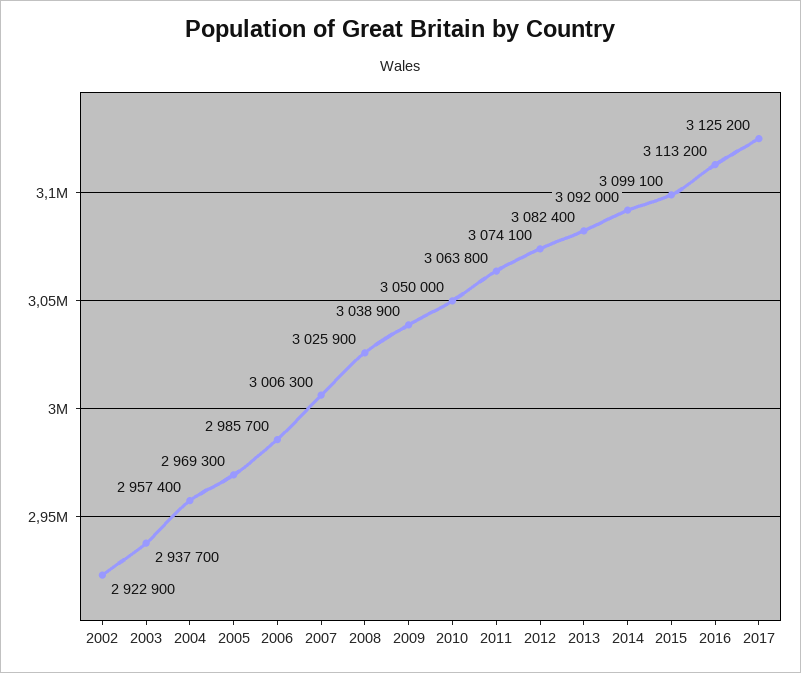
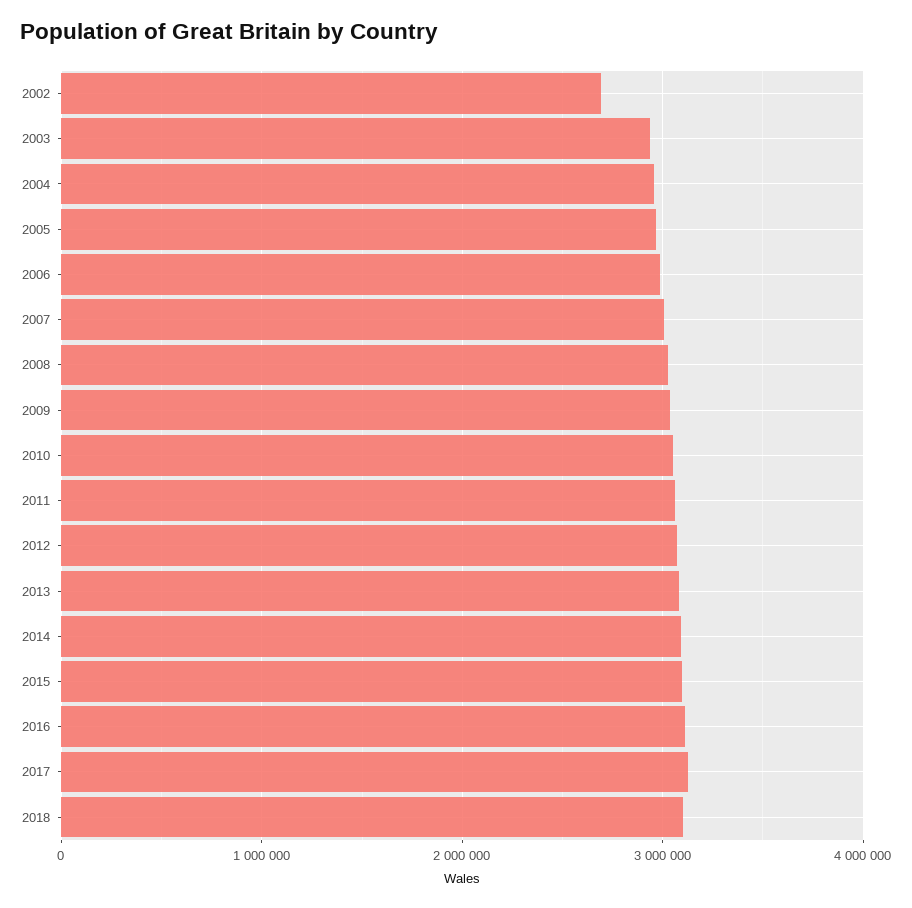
2002: 2922900 -> 2700000
2018: none -> 3100000

